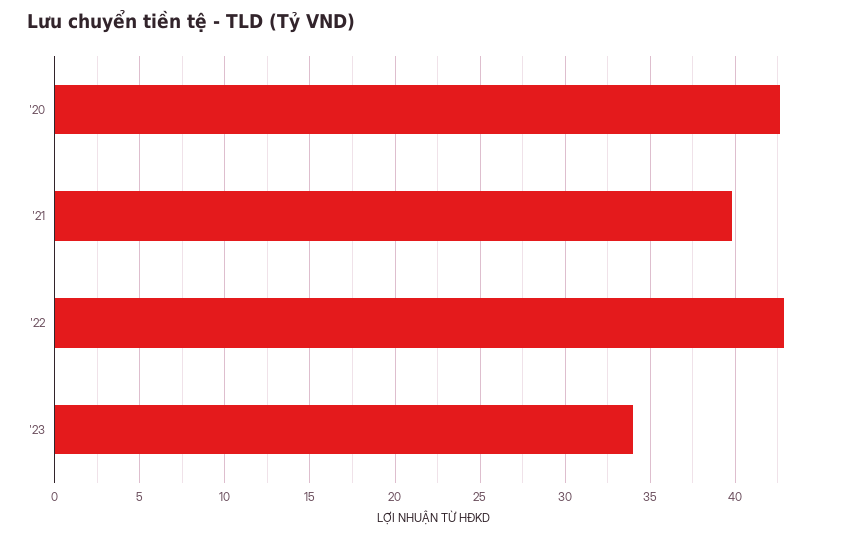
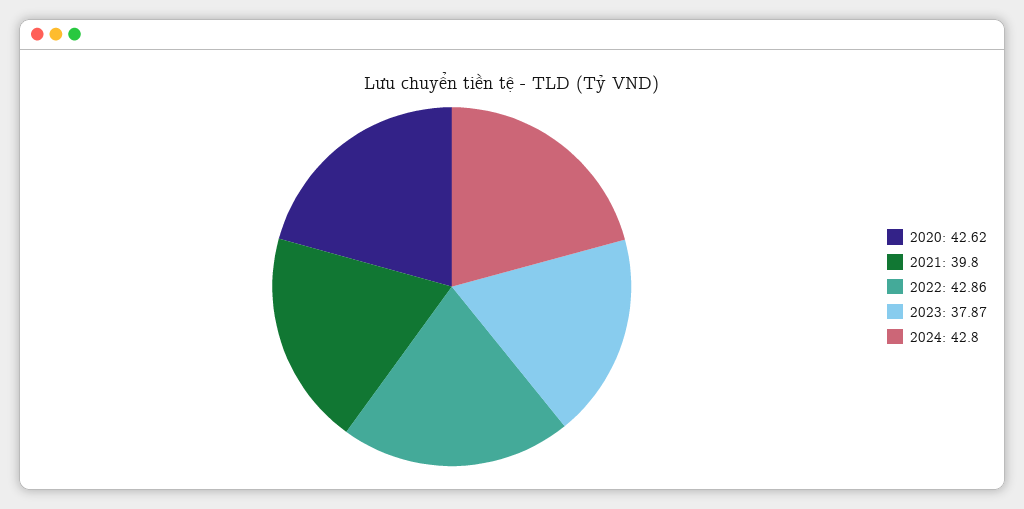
'23: 34 -> 37.87
2024: none -> 42.8

